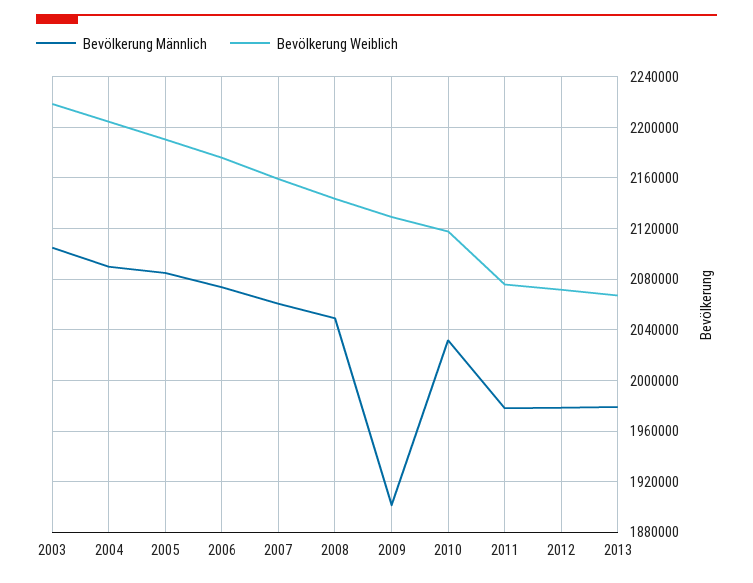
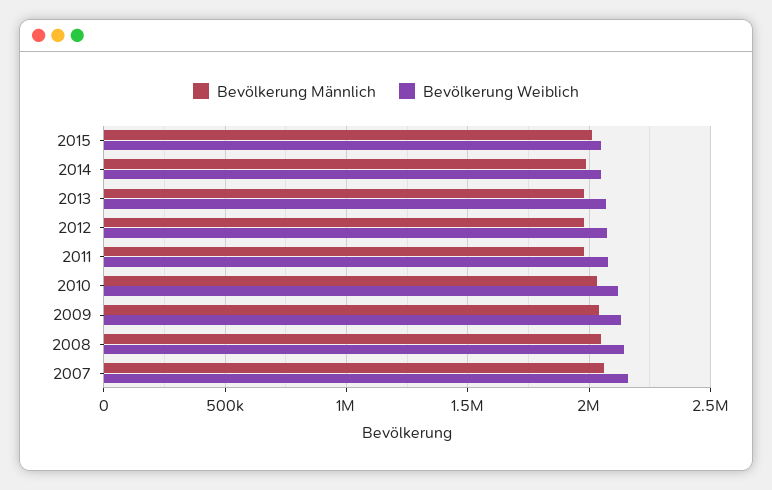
Bevölkerung Männlich, 2003: 2105000 -> none
Bevölkerung Weiblich, 2003: 2220000 -> none
Bevölkerung Männlich, 2004: 2090000 -> none
Bevölkerung Weiblich, 2004: 2205000 -> none
Bevölkerung Männlich, 2005: 2085000 -> none
Bevölkerung Weiblich, 2005: 2190000 -> none
Bevölkerung Männlich, 2006: 2075000 -> none
Bevölkerung Weiblich, 2006: 2175000 -> none
Bevölkerung Männlich, 2009: 1900000 -> 2050000
Bevölkerung Männlich, 2015: none -> 2000000
Bevölkerung Weiblich, 2015: none -> 2050000
Bevölkerung Männlich, 2014: none -> 2000000
Bevölkerung Weiblich, 2014: none -> 2050000

